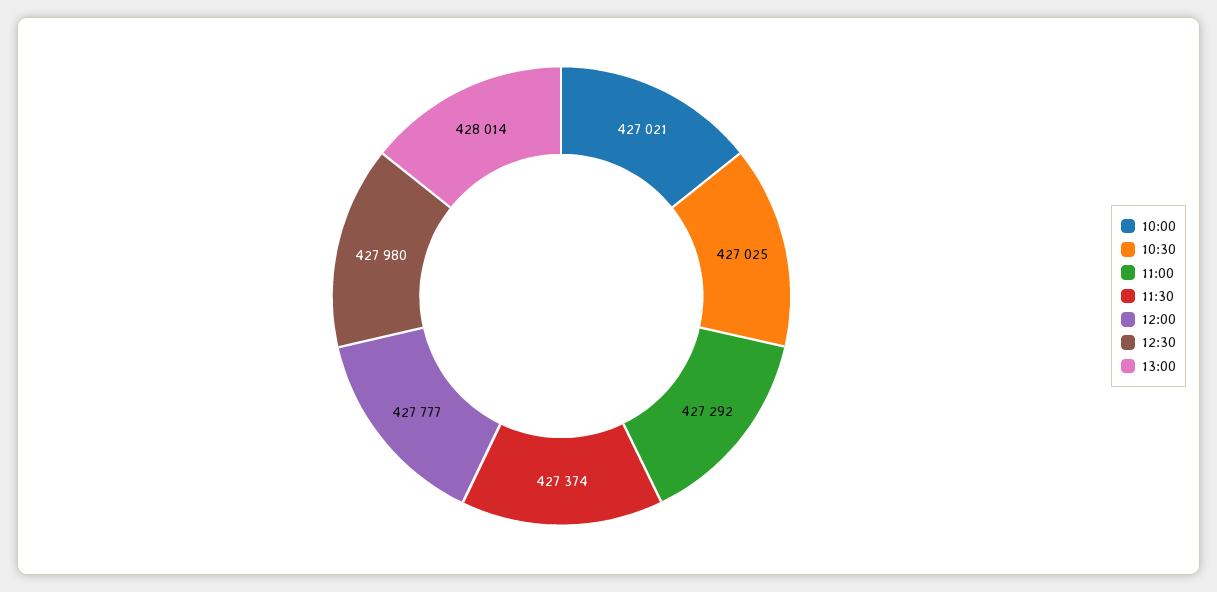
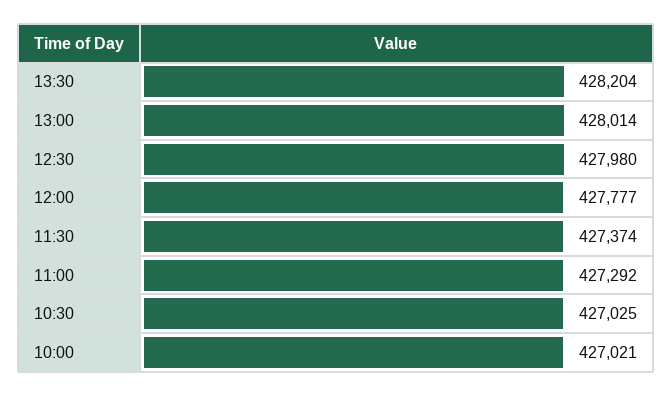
13:30: none -> 428204

